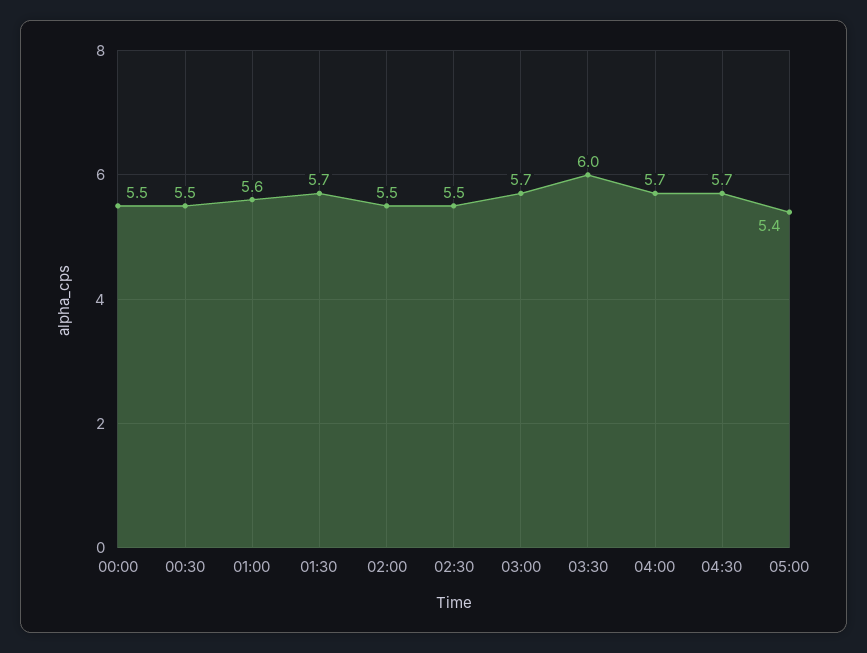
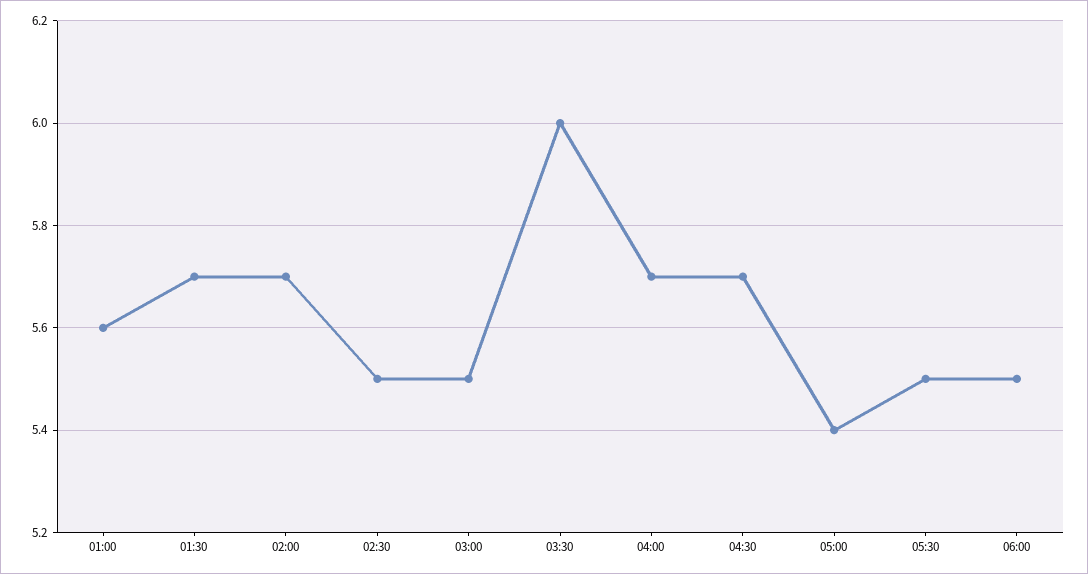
00:00: 5.5 -> none
00:30: 5.5 -> none
02:00: 5.5 -> 5.7
03:00: 5.7 -> 5.5
05:30: none -> 5.5
06:00: none -> 5.5

